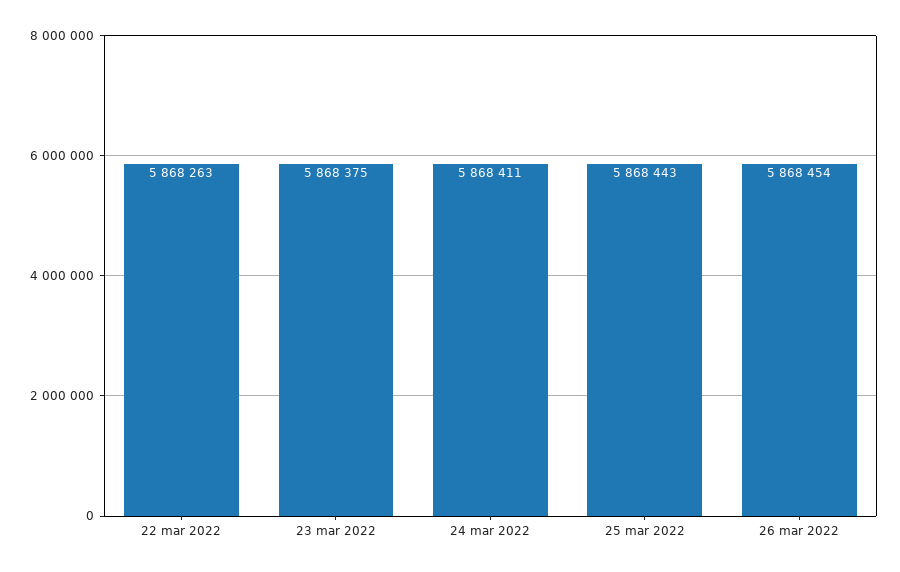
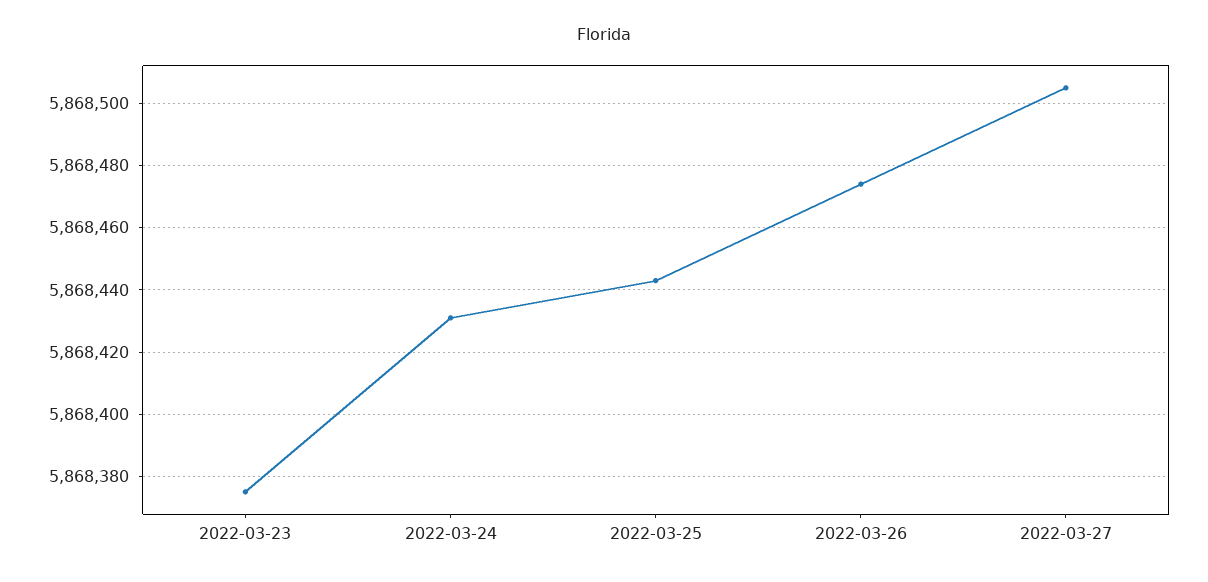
22 mar 2022: 5868263 -> none
24 mar 2022: 5868411 -> 5868430
26 mar 2022: 5868454 -> 5868475
2022-03-27: none -> 5868505

